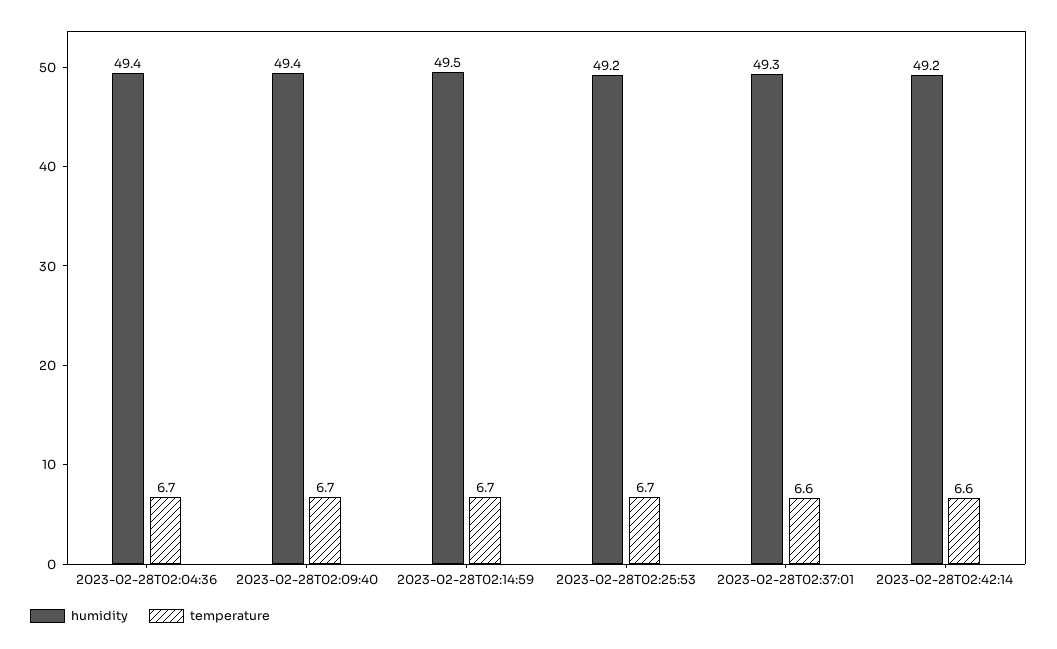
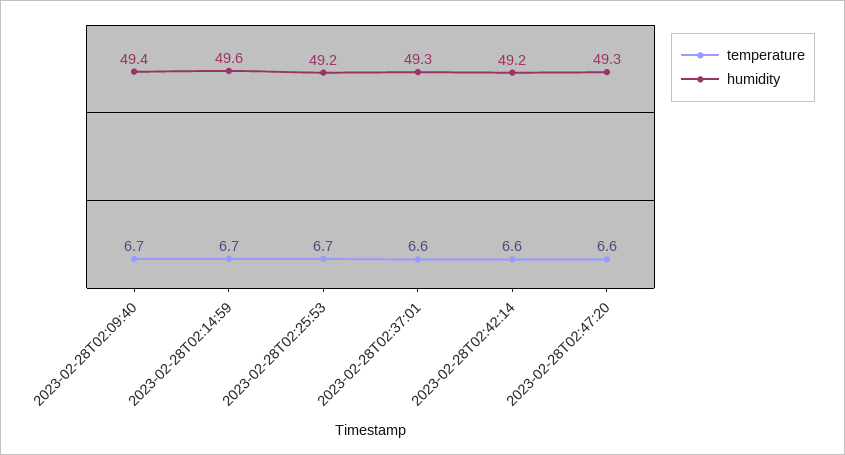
humidity, 2023-02-28T02:04:36: 49.4 -> none
temperature, 2023-02-28T02:04:36: 6.7 -> none
humidity, 2023-02-28T02:14:59: 49.5 -> 49.6
temperature, 2023-02-28T02:47:20: none -> 6.6
humidity, 2023-02-28T02:47:20: none -> 49.3

